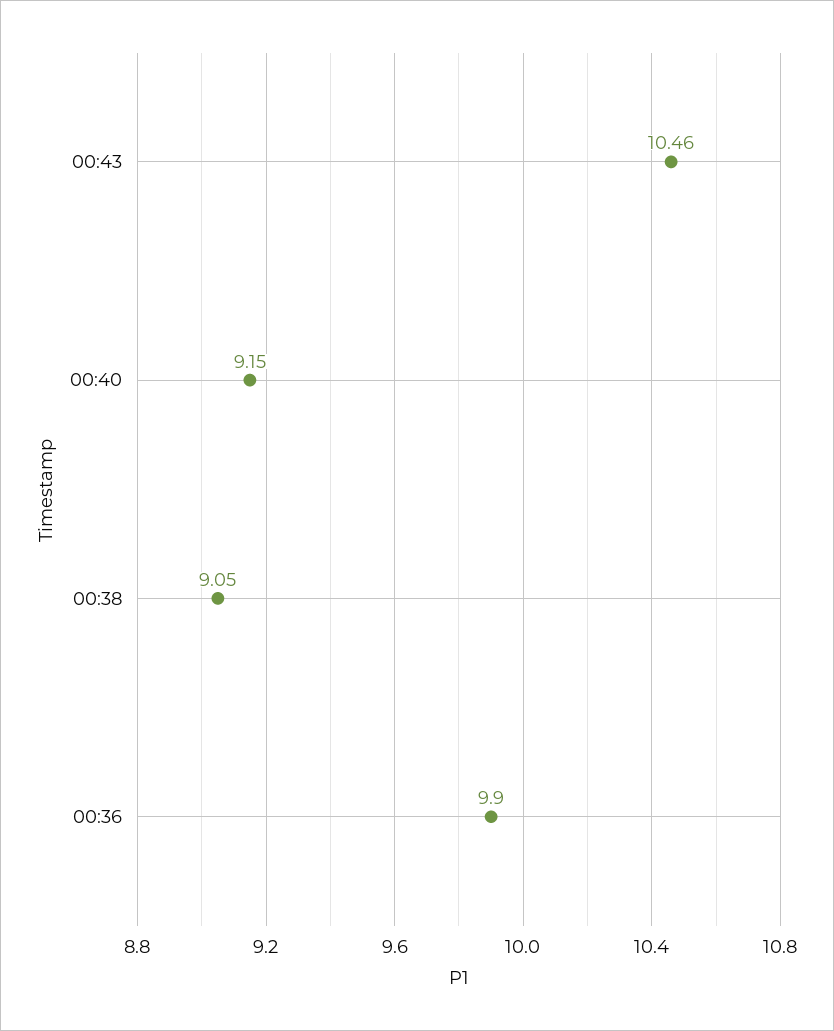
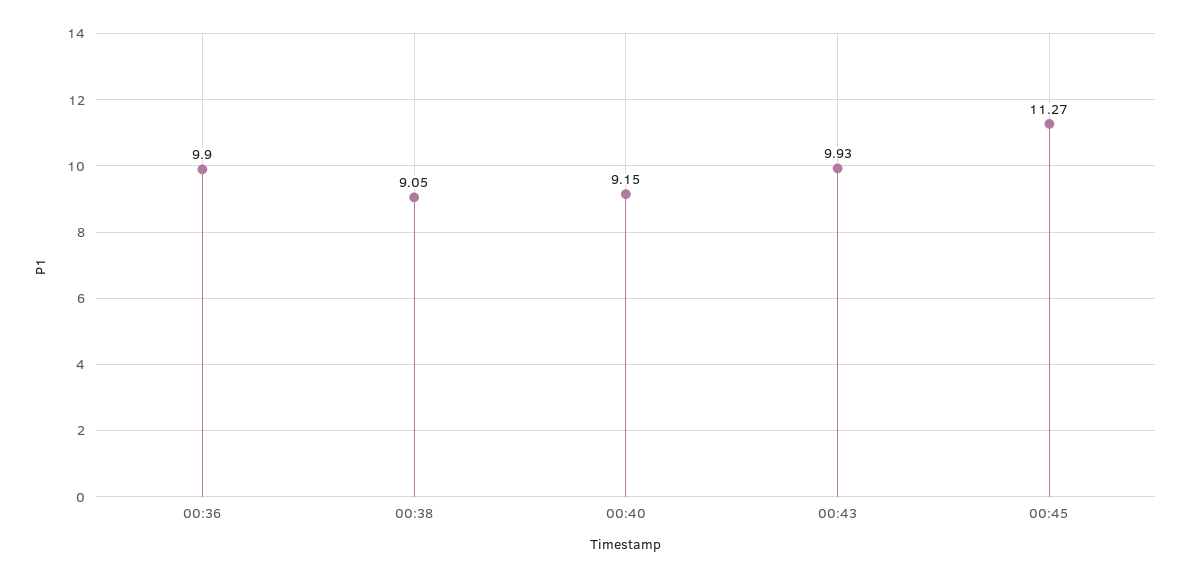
00:43: 10.46 -> 9.93
00:45: none -> 11.27

